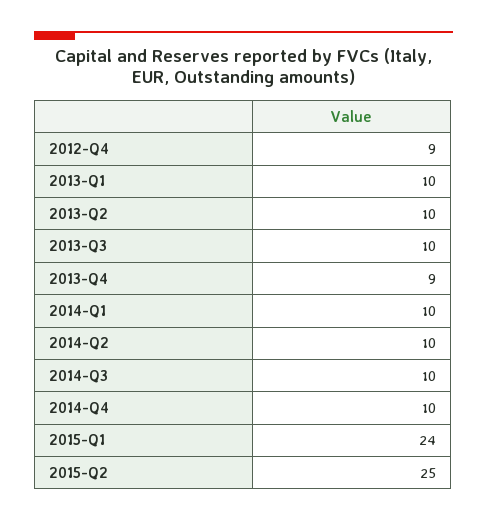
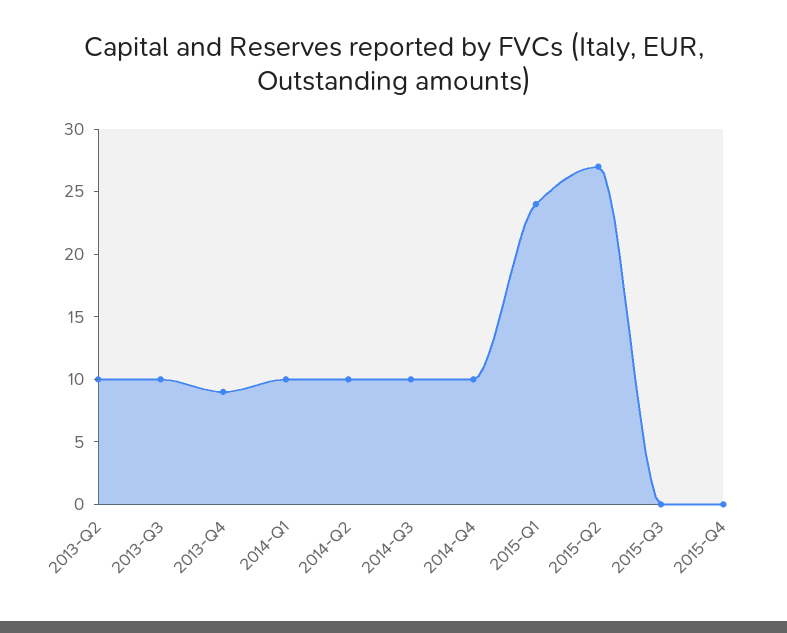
2012-Q4: 9 -> none
2013-Q1: 10 -> none
2015-Q2: 25 -> 27
2015-Q3: none -> 0
2015-Q4: none -> 0

